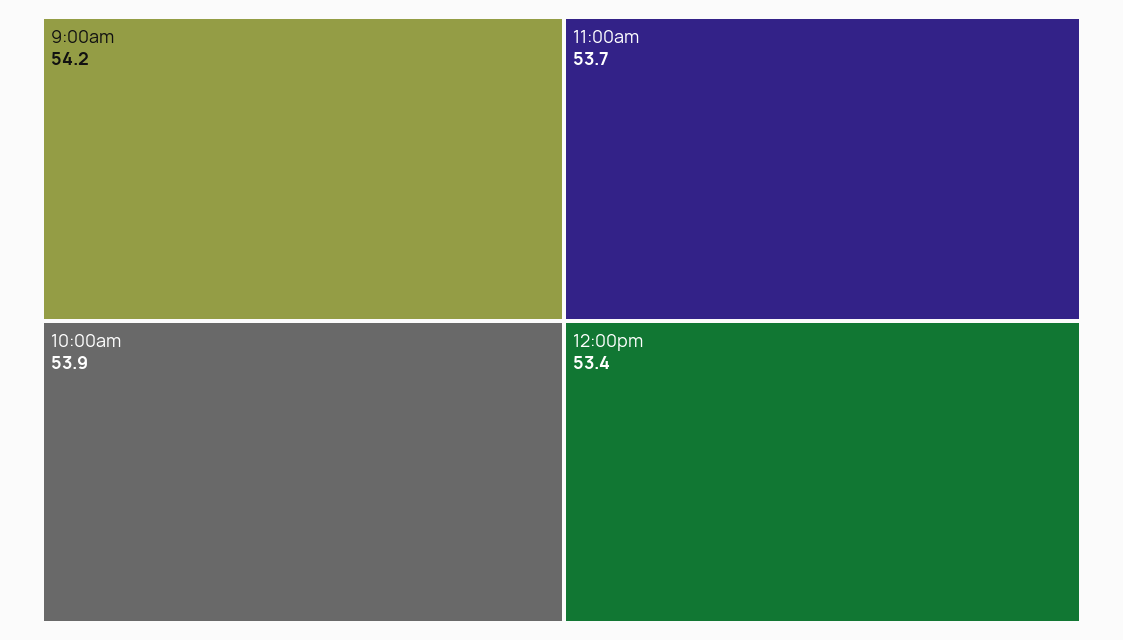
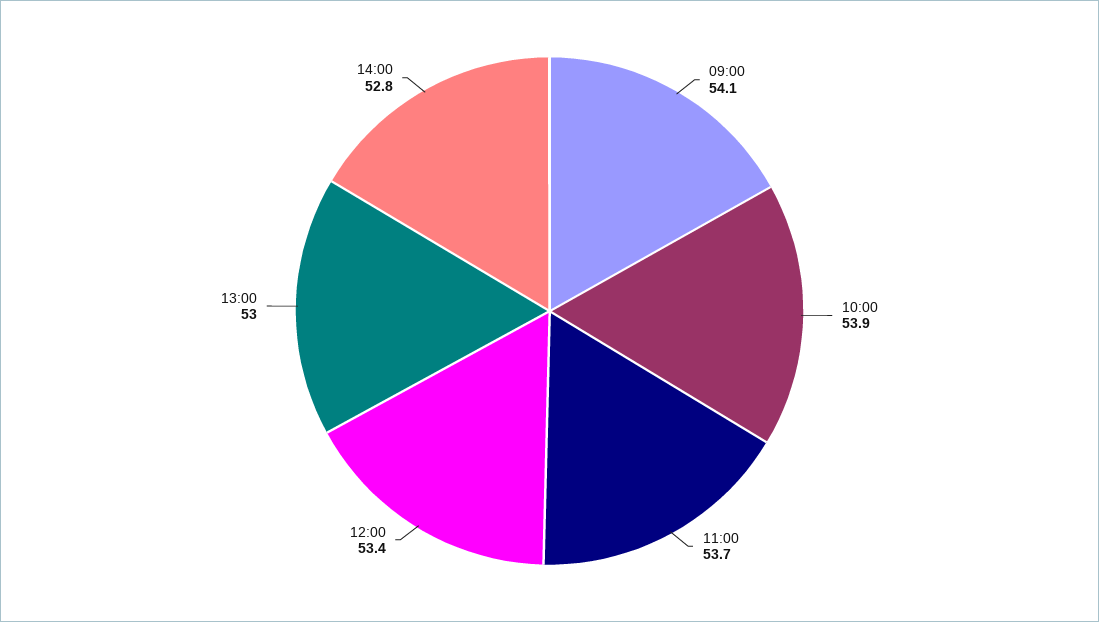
9:00am: 54.2 -> 54.1
13:00: none -> 53
14:00: none -> 52.8

